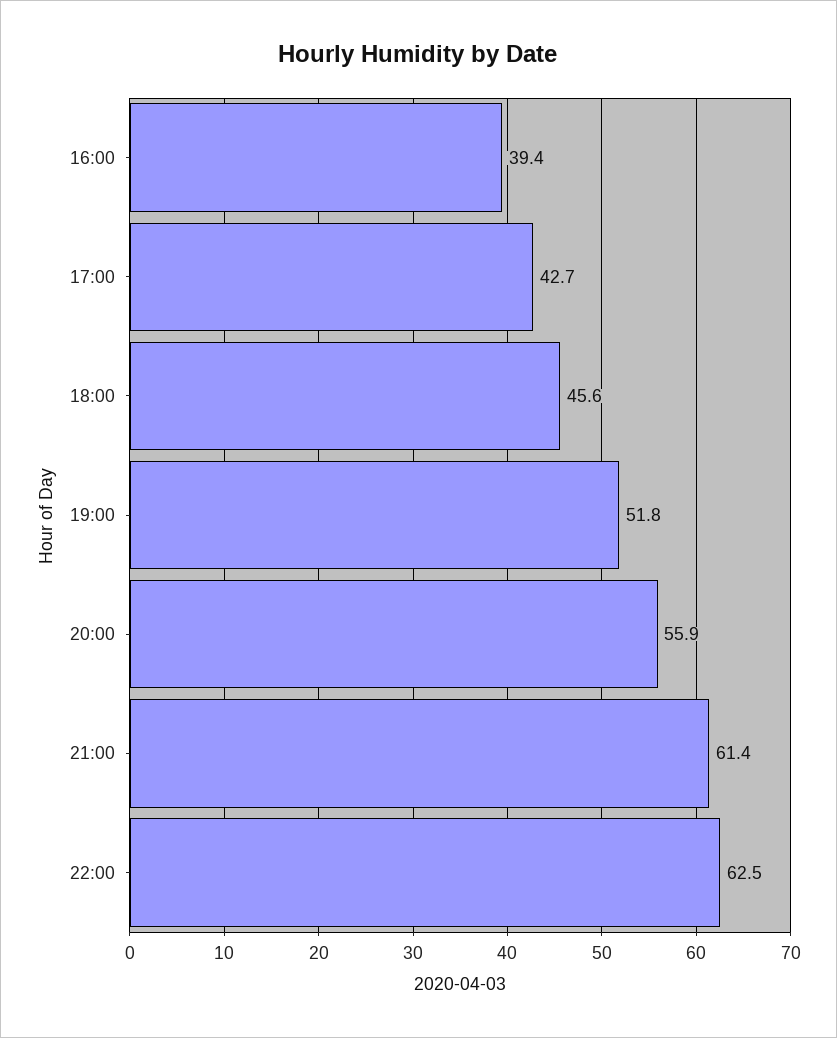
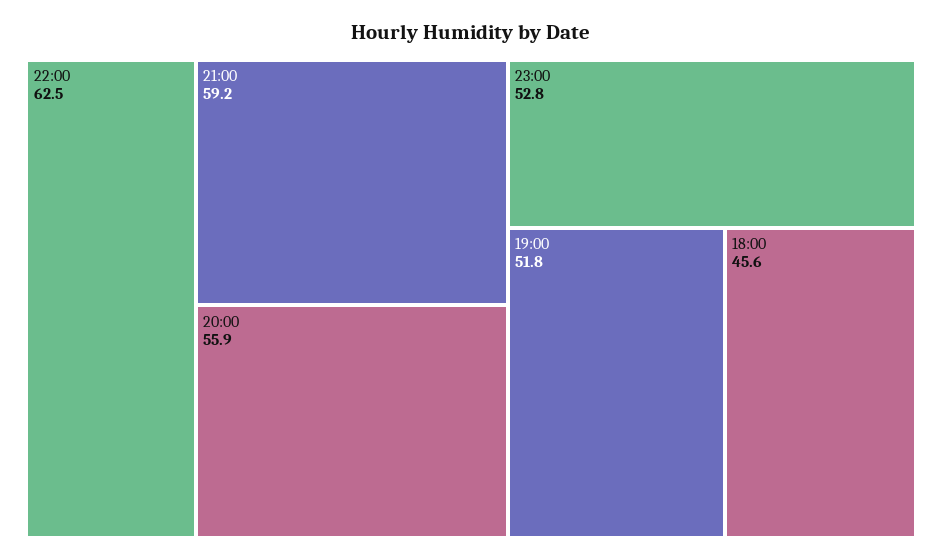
16:00: 39.4 -> none
17:00: 42.7 -> none
21:00: 61.4 -> 59.2
23:00: none -> 52.8

